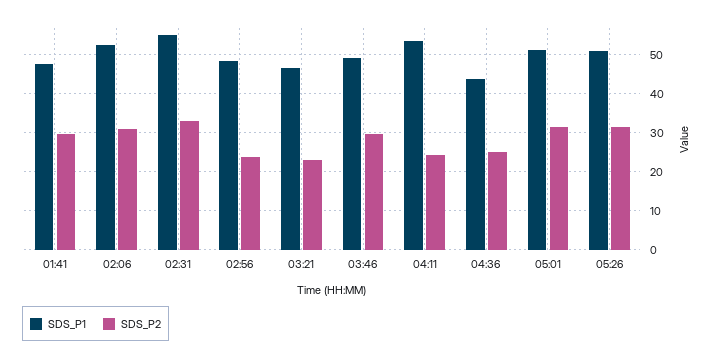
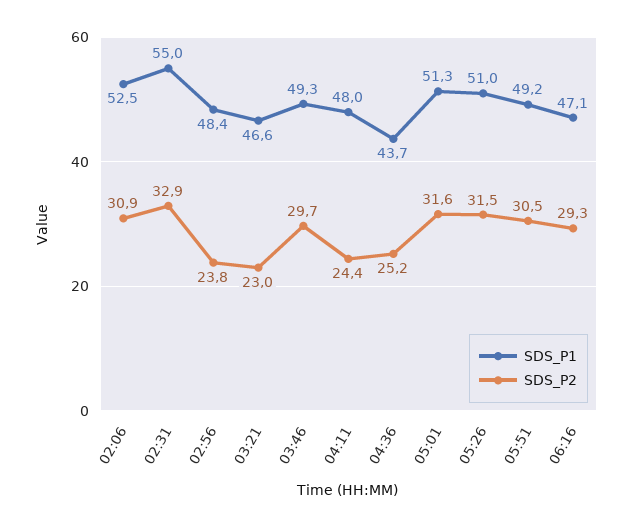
SDS_P1, 01:41: 48 -> none
SDS_P2, 01:41: 30 -> none
SDS_P1, 04:11: 54 -> 48
SDS_P1, 05:51: none -> 49.2
SDS_P2, 05:51: none -> 30.5
SDS_P1, 06:16: none -> 47.1
SDS_P2, 06:16: none -> 29.3

